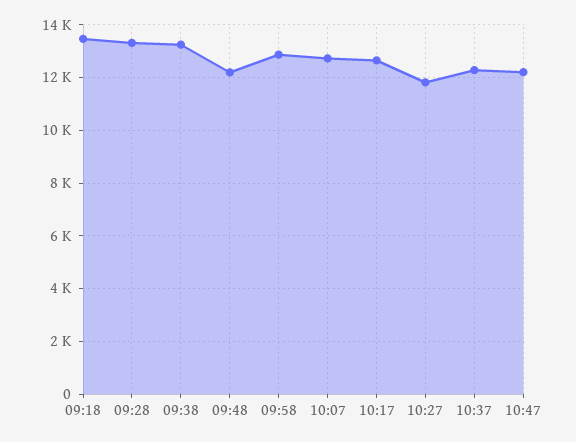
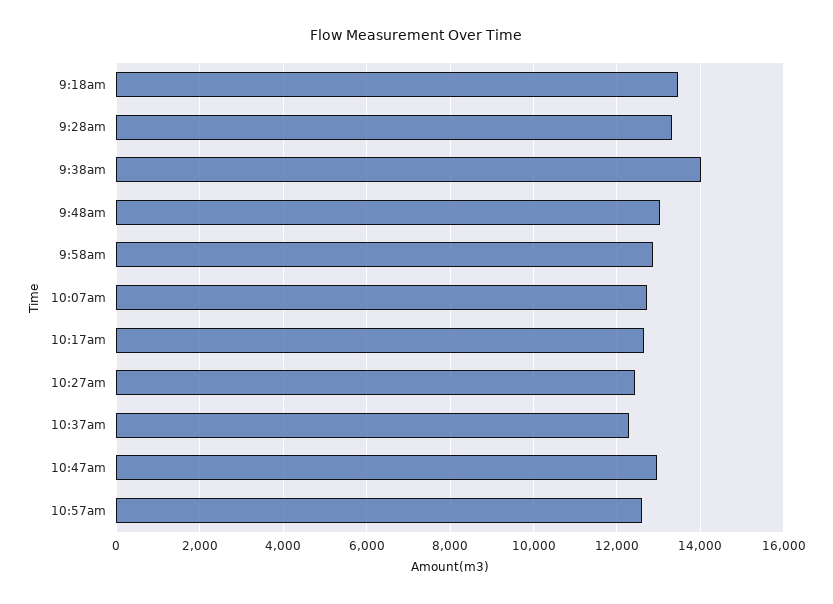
09:38: 13250 -> 14000
09:48: 12250 -> 13000
10:27: 11750 -> 12400
10:47: 12250 -> 13000
10:57am: none -> 12600

